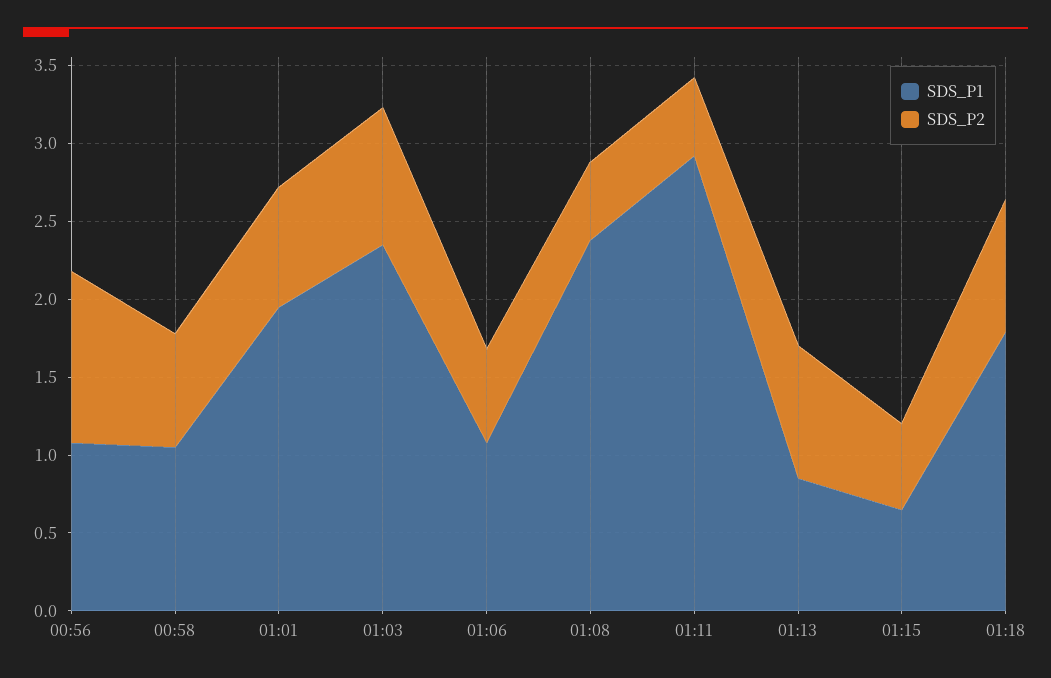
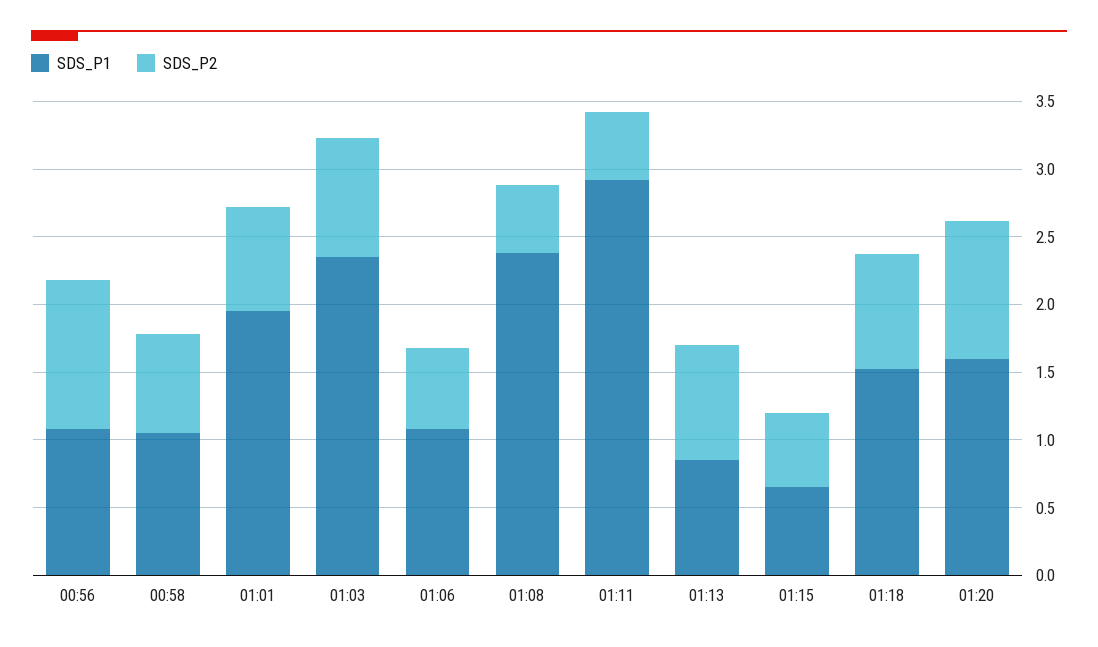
SDS_P1, 01:18: 1.8 -> 1.5
SDS_P1, 01:20: none -> 1.6
SDS_P2, 01:20: none -> 1

